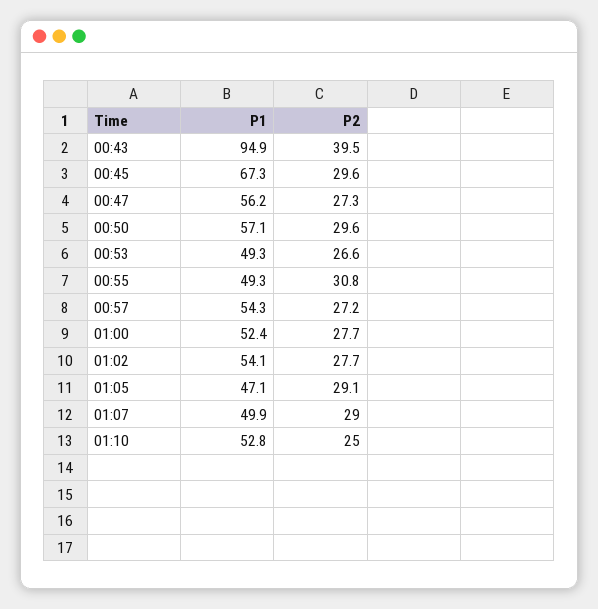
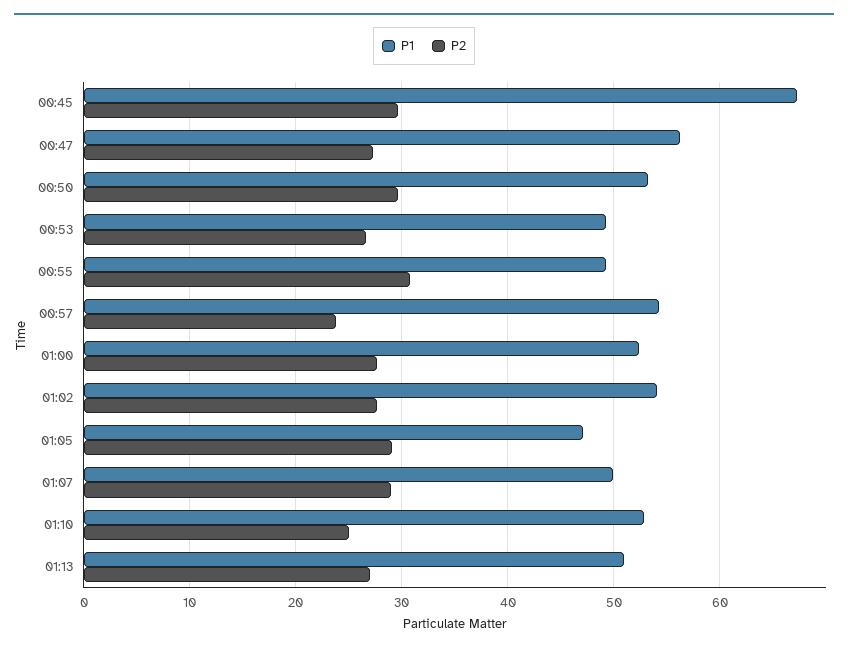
P1, 00:43: 94.9 -> none
P2, 00:43: 39.5 -> none
P1, 00:50: 57.1 -> 53
P2, 00:57: 27.2 -> 24
P1, 01:13: none -> 51
P2, 01:13: none -> 27

